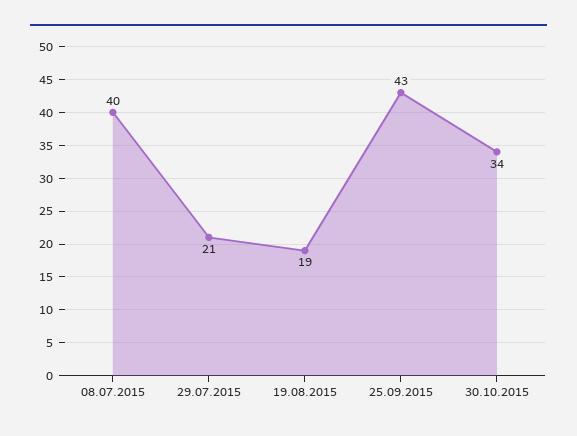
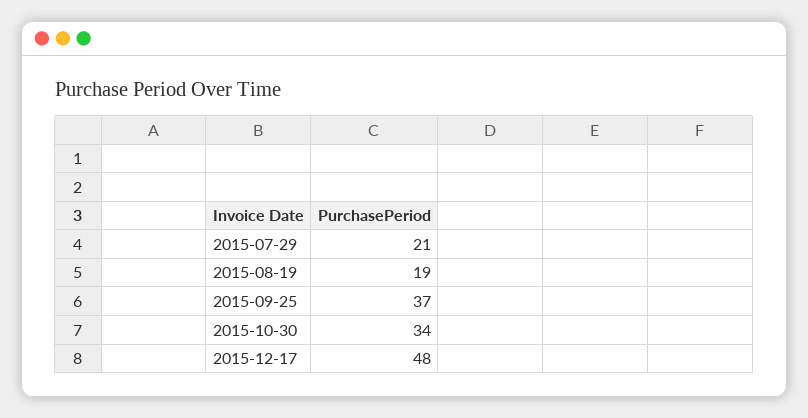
08.07.2015: 40 -> none
25.09.2015: 43 -> 37
2015-12-17: none -> 48

